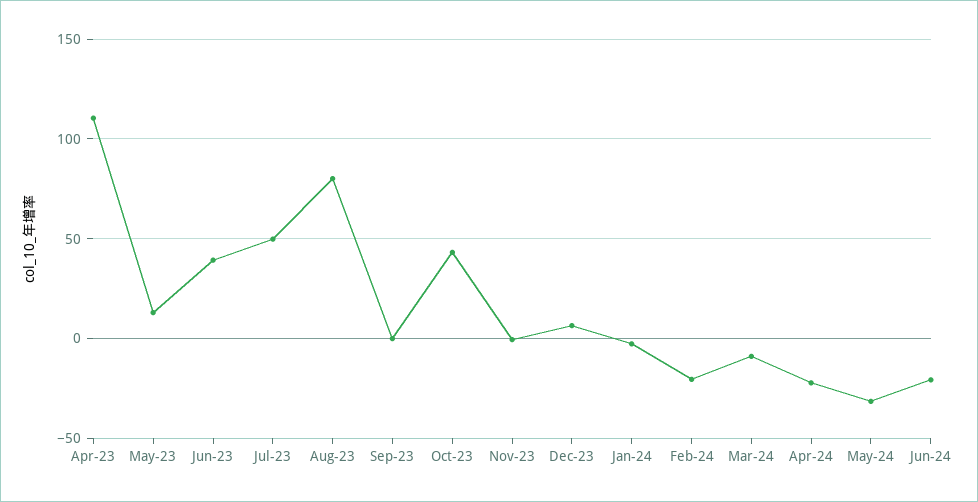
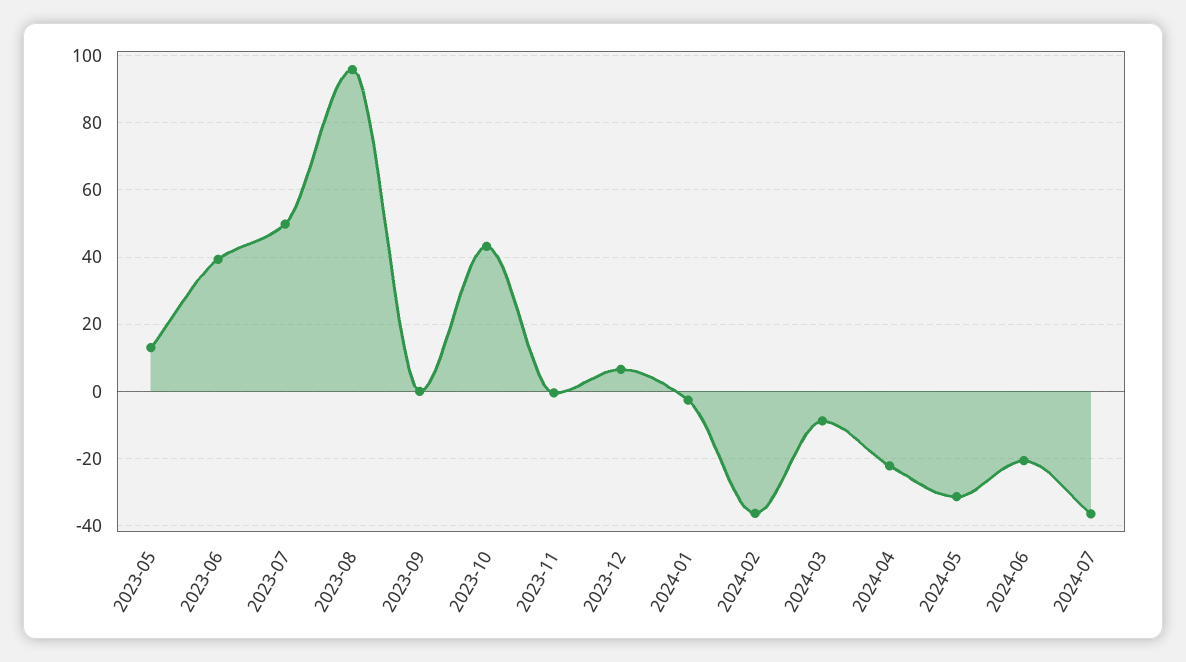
Apr-23: 110 -> none
Aug-23: 80 -> 96
Feb-24: -20 -> -36
2024-07: none -> -36

